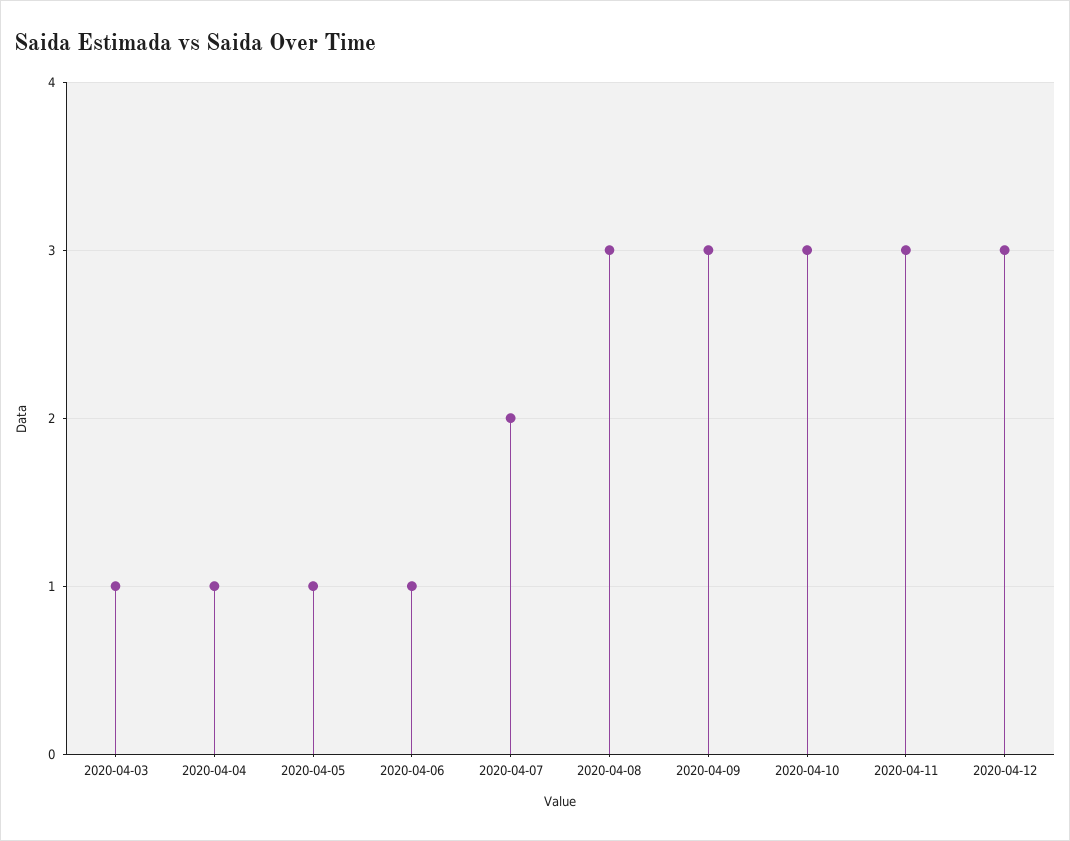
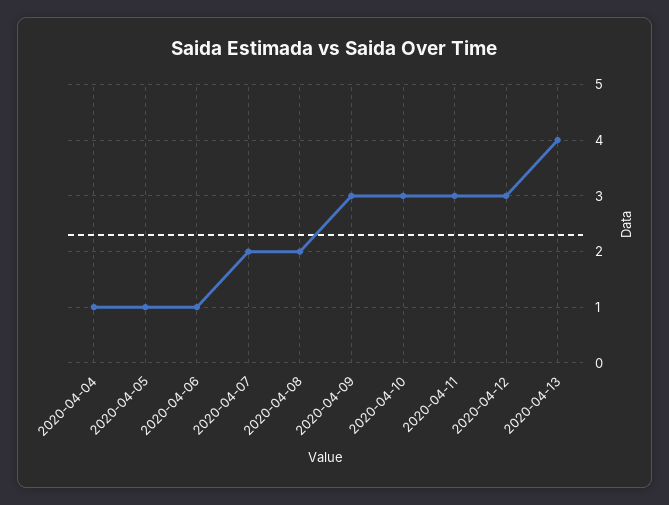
2020-04-03: 1 -> none
2020-04-08: 3 -> 2
2020-04-13: none -> 4

